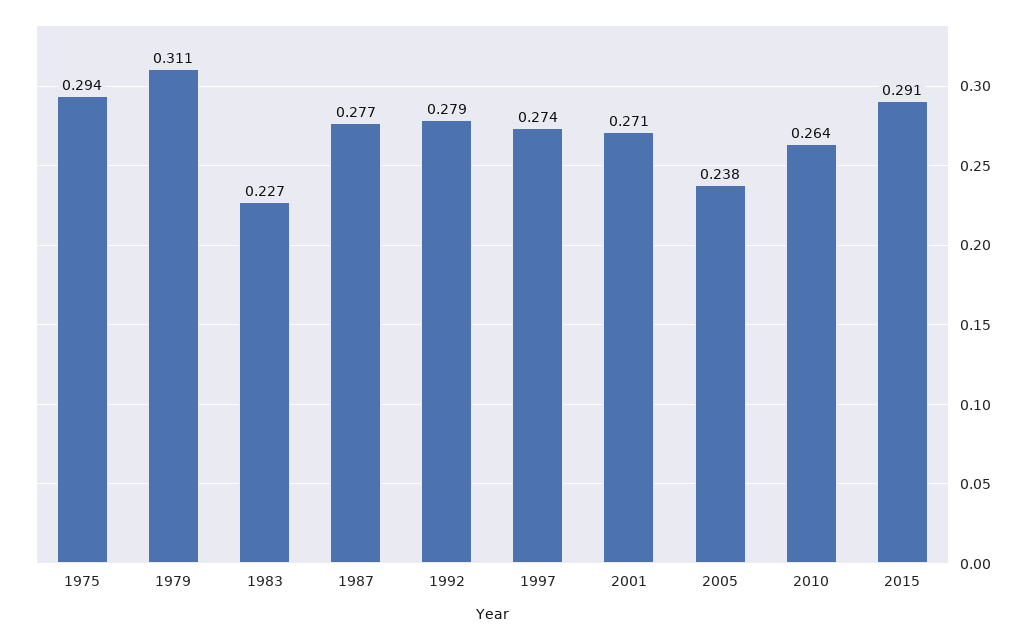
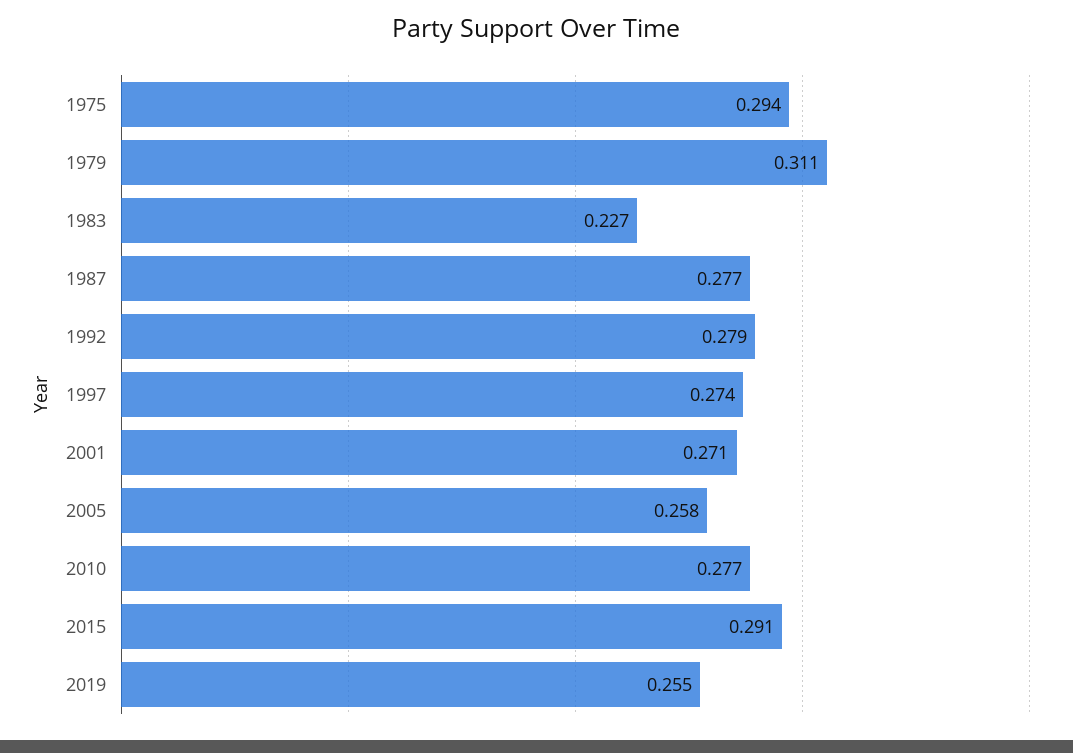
2005: 0.238 -> 0.258
2010: 0.264 -> 0.277
2019: none -> 0.255

